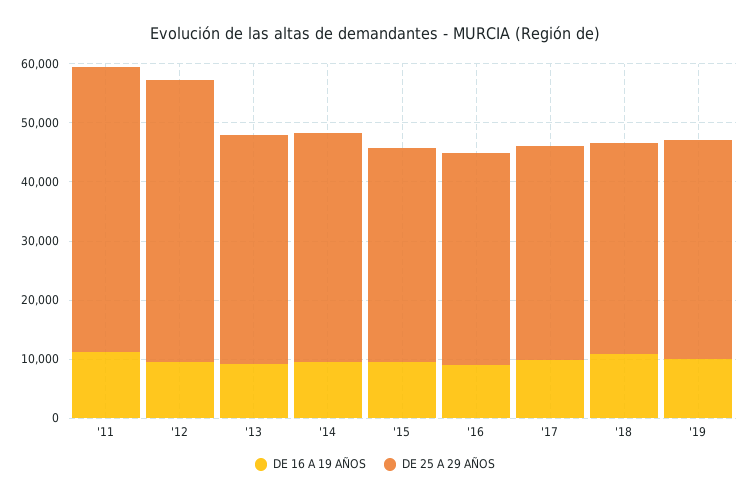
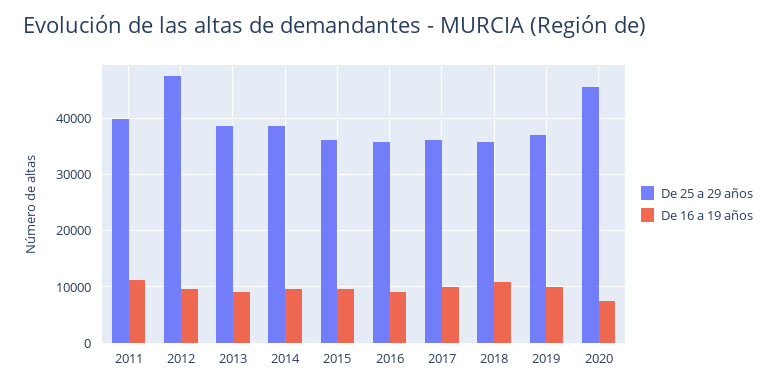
DE 25 A 29 AÑOS, '11: 48000 -> 40000
DE 25 A 29 AÑOS, 2020: none -> 46000
DE 16 A 19 AÑOS, 2020: none -> 8000

